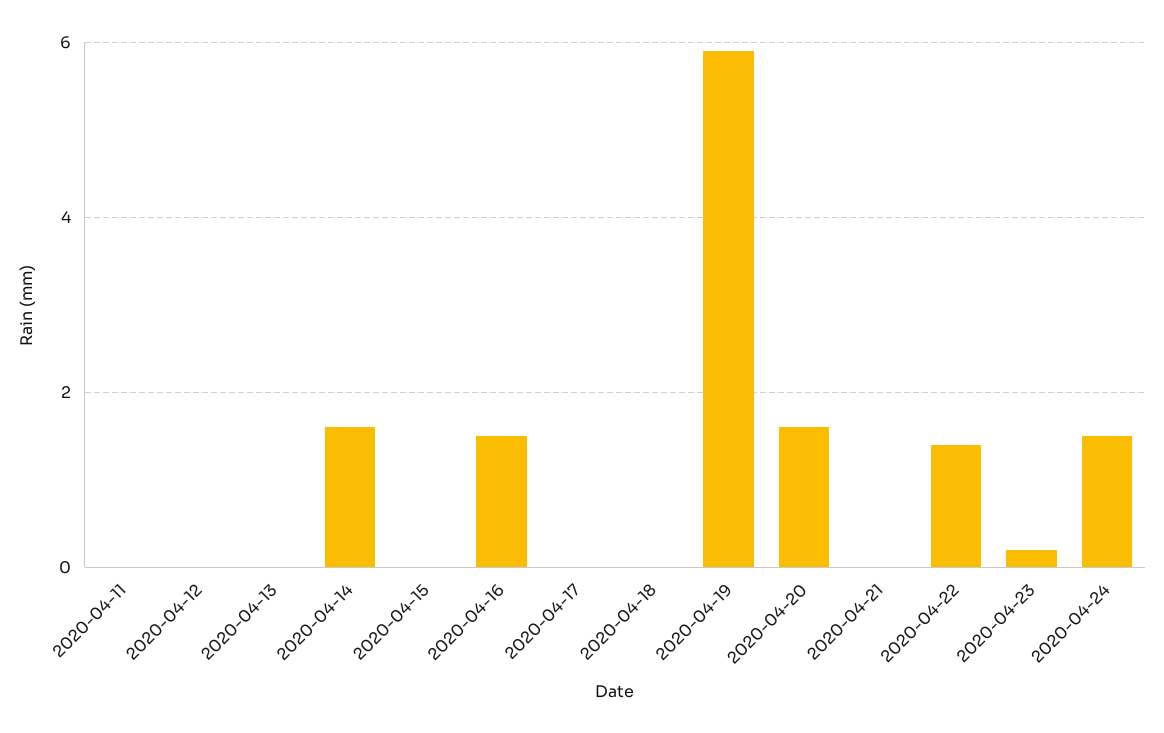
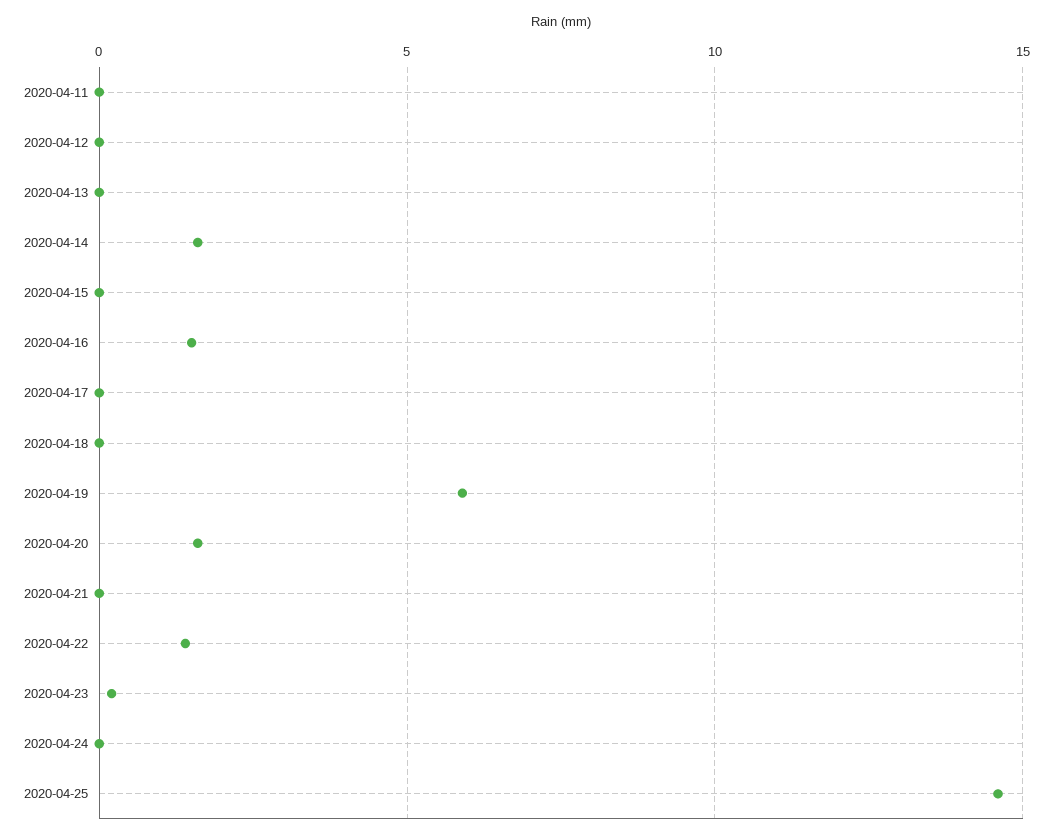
2020-04-24: 1.5 -> 0
2020-04-25: none -> 14.5

